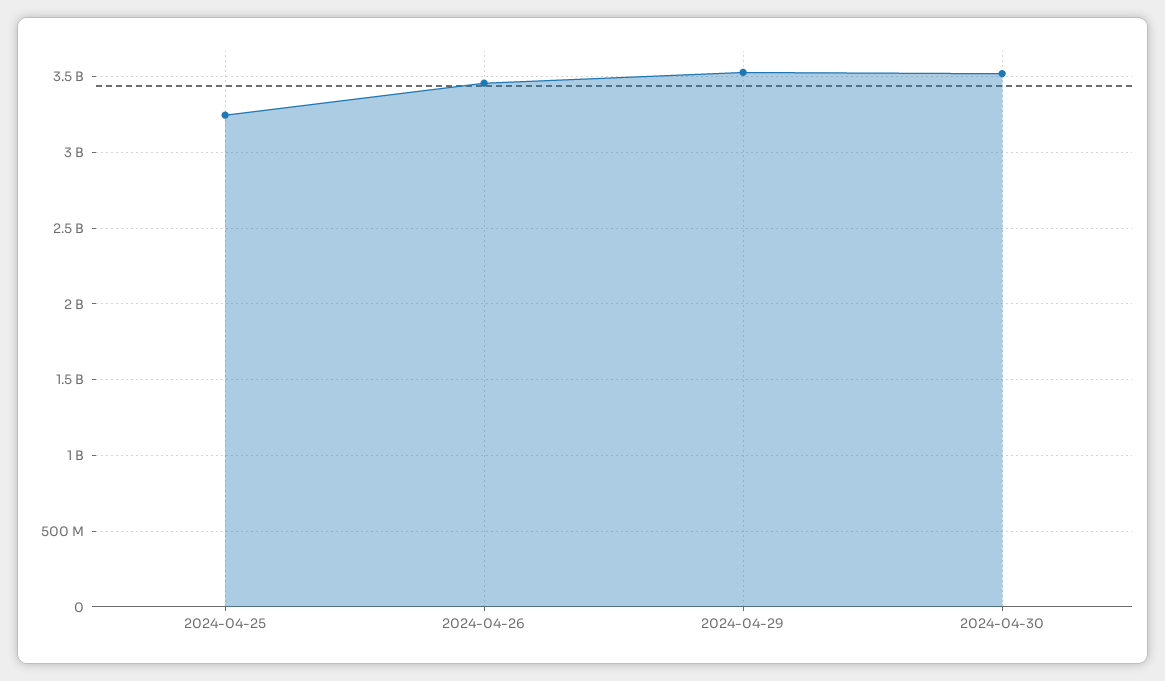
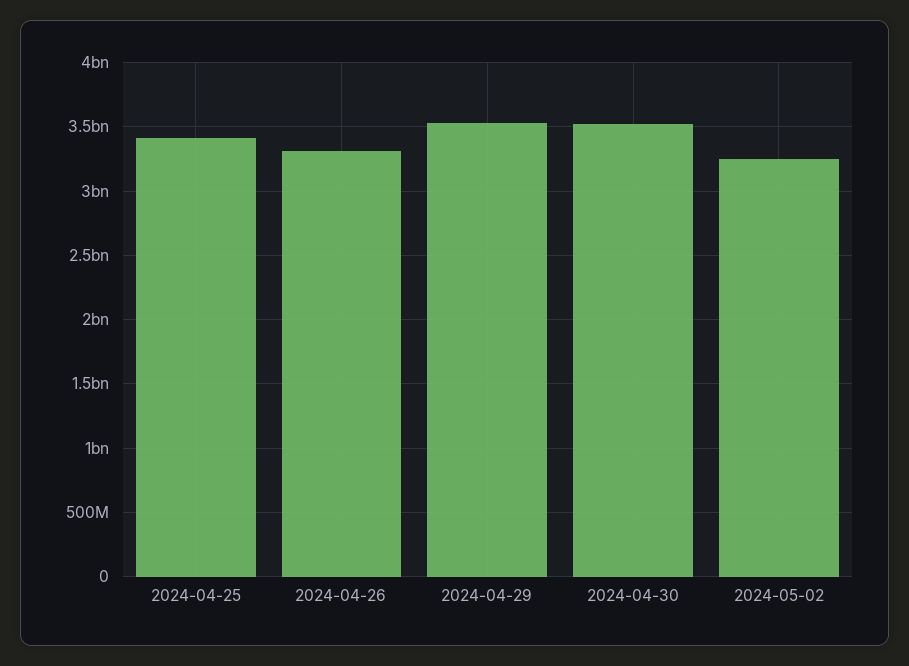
2024-04-25: 3250000000 -> 3400000000
2024-04-26: 3450000000 -> 3300000000
2024-05-02: none -> 3250000000

